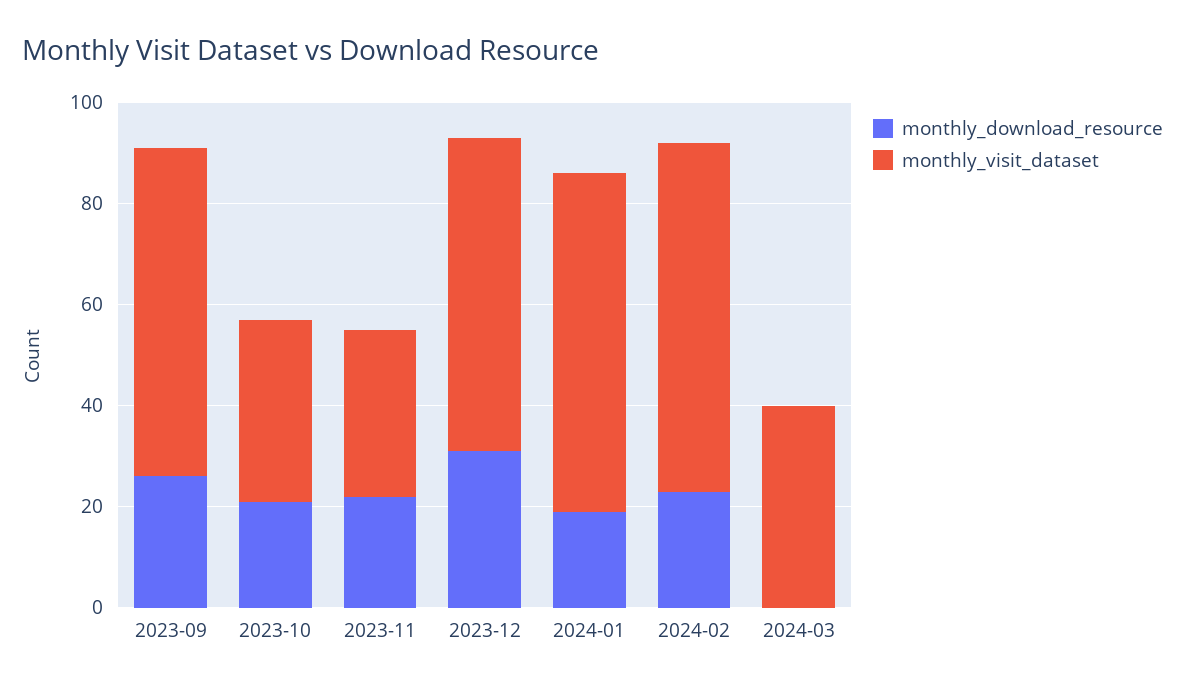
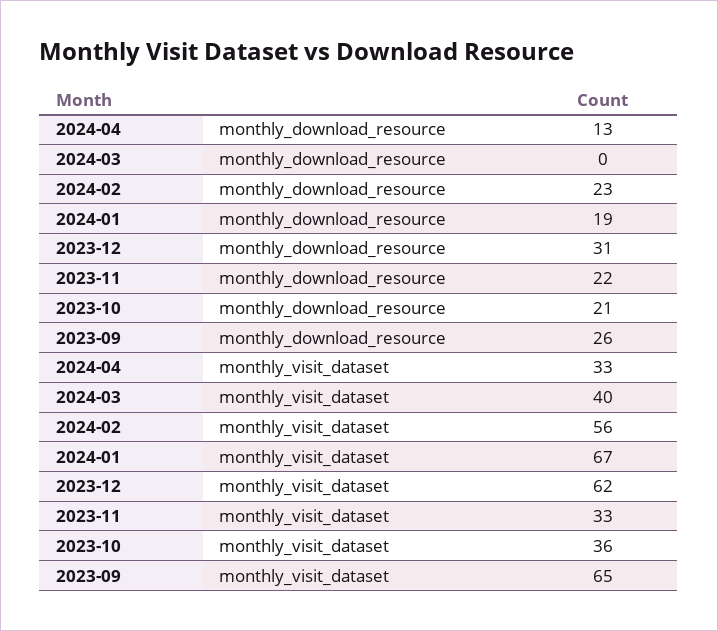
monthly_visit_dataset, 2024-02: 70 -> 56
monthly_download_resource, 2024-04: none -> 13
monthly_visit_dataset, 2024-04: none -> 33

